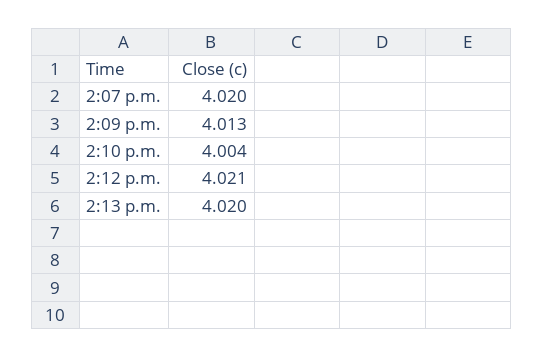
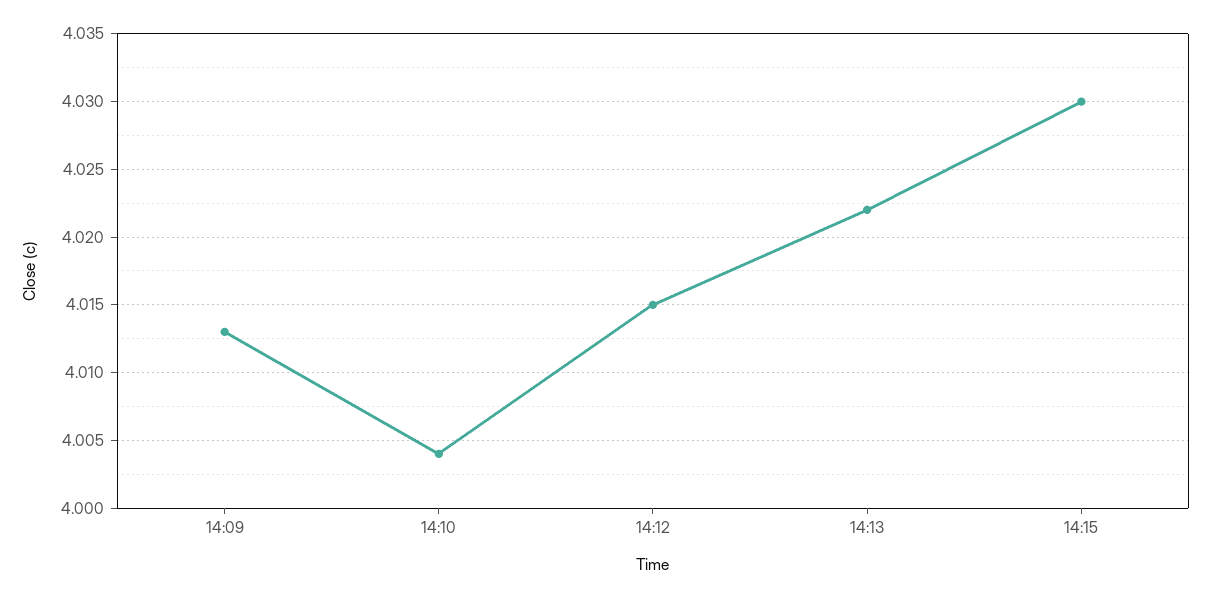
2:07 p.m.: 4.02 -> none
2:12 p.m.: 4.021 -> 4.015
2:13 p.m.: 4.02 -> 4.022
14:15: none -> 4.03

